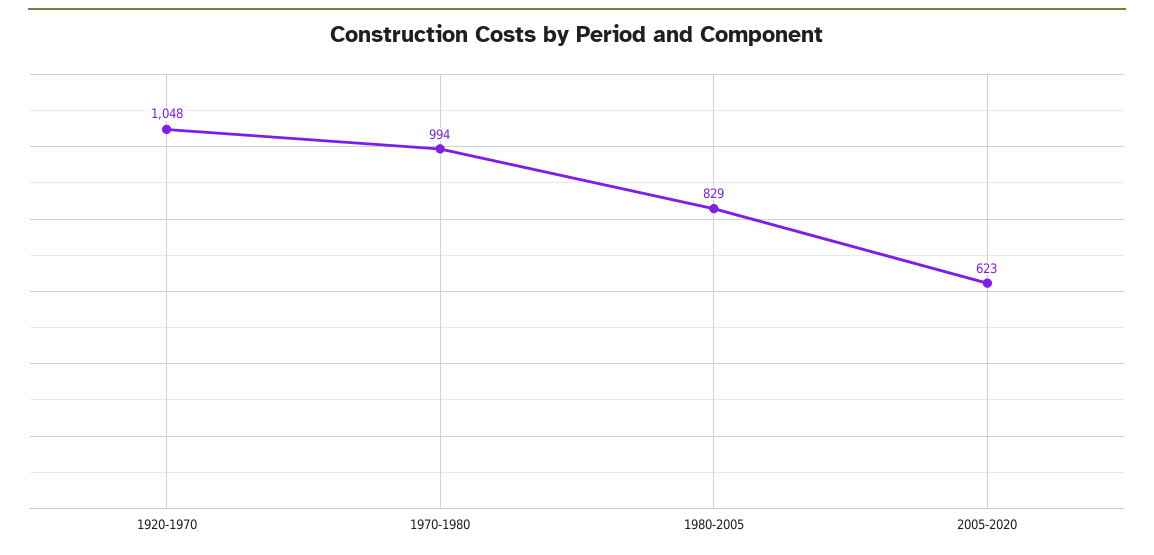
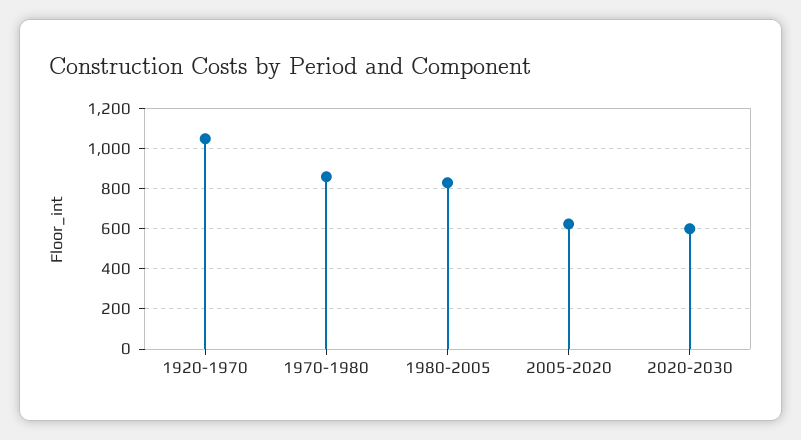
1970-1980: 994 -> 850
2020-2030: none -> 600

